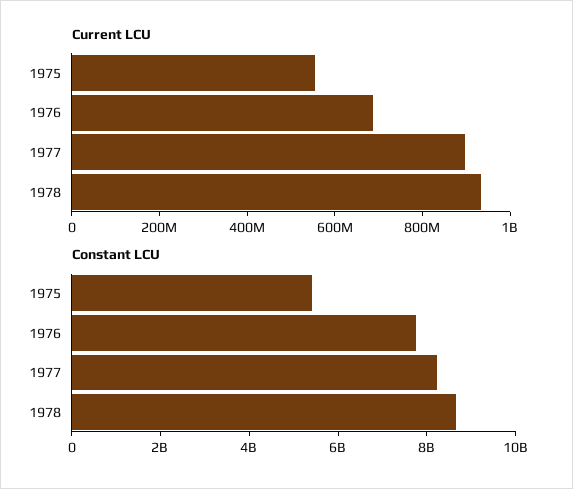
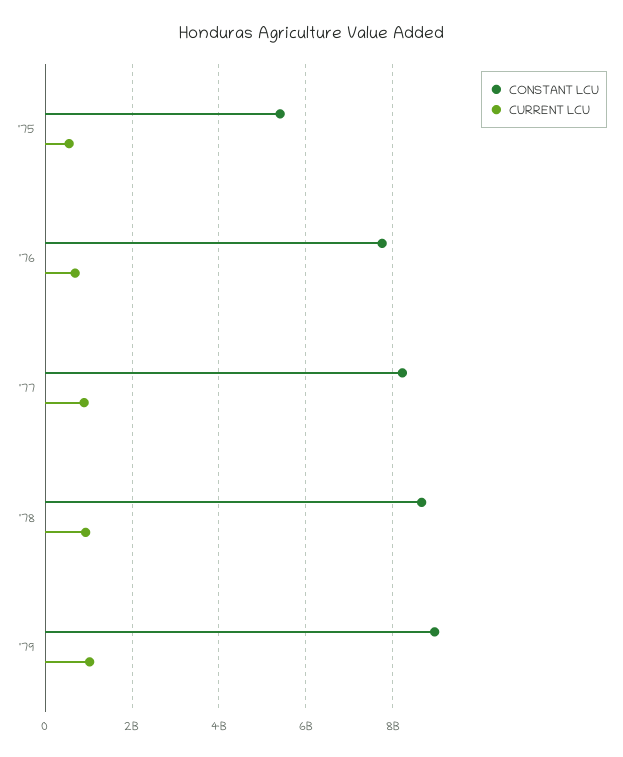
Constant LCU, '79: none -> 9000000000
Current LCU, '79: none -> 1000000000

